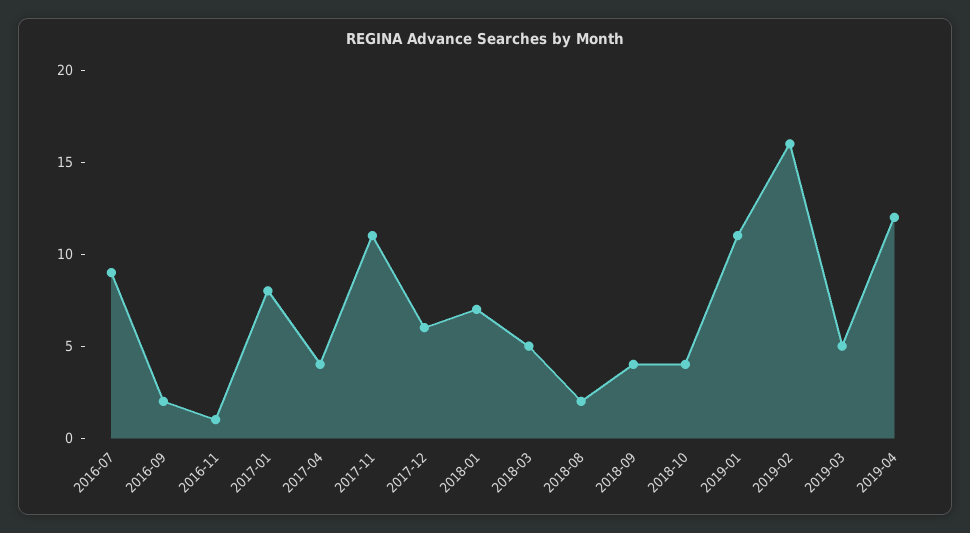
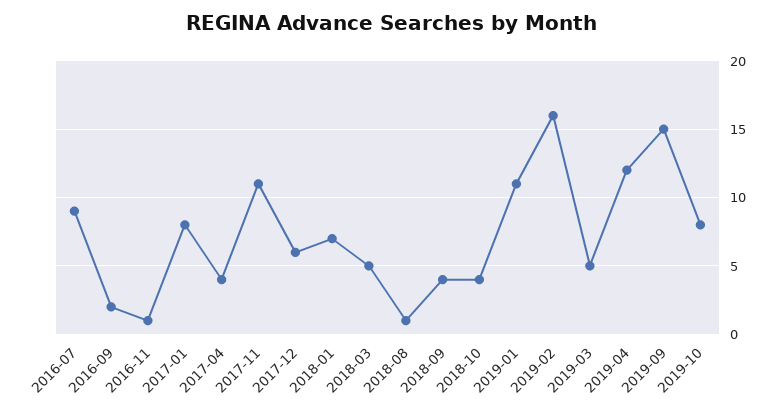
2018-08: 2 -> 1
2019-09: none -> 15
2019-10: none -> 8

